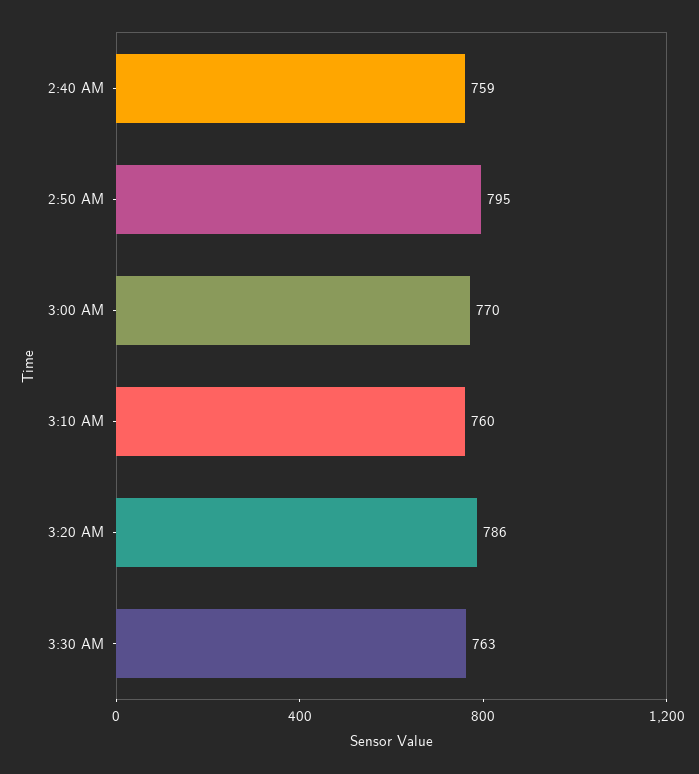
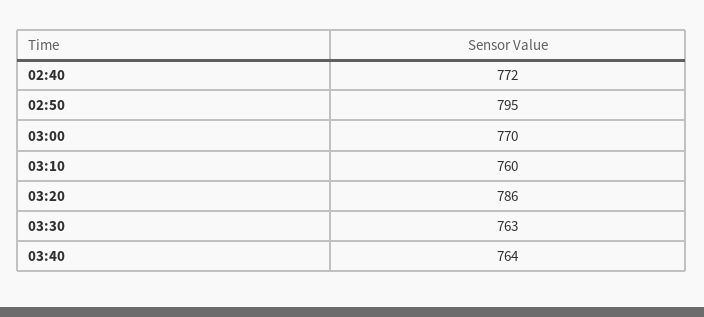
2:40 AM: 759 -> 772
03:40: none -> 764

